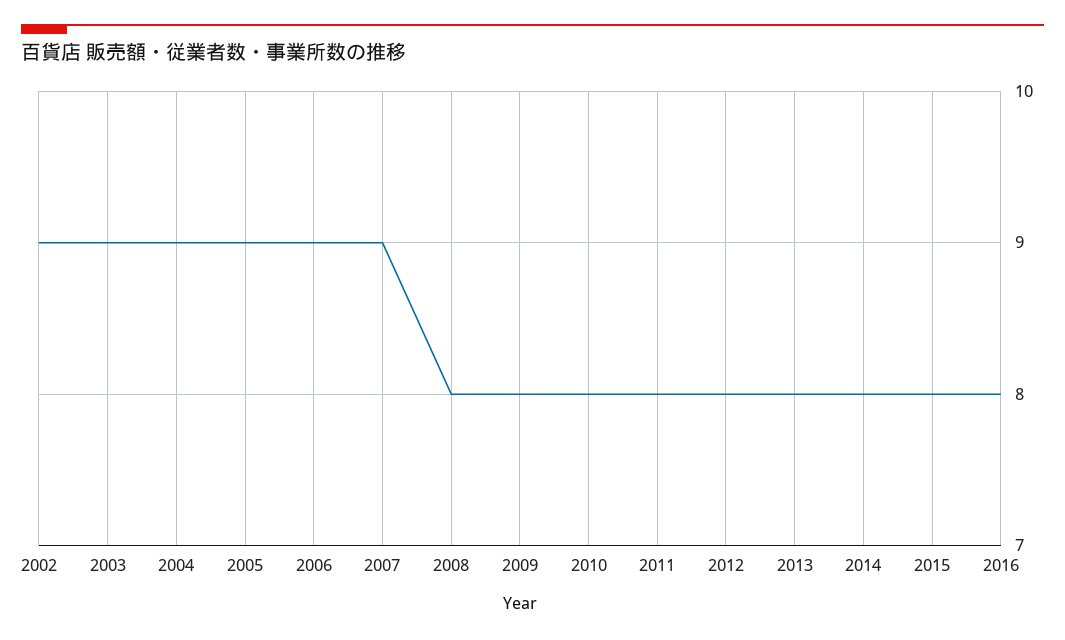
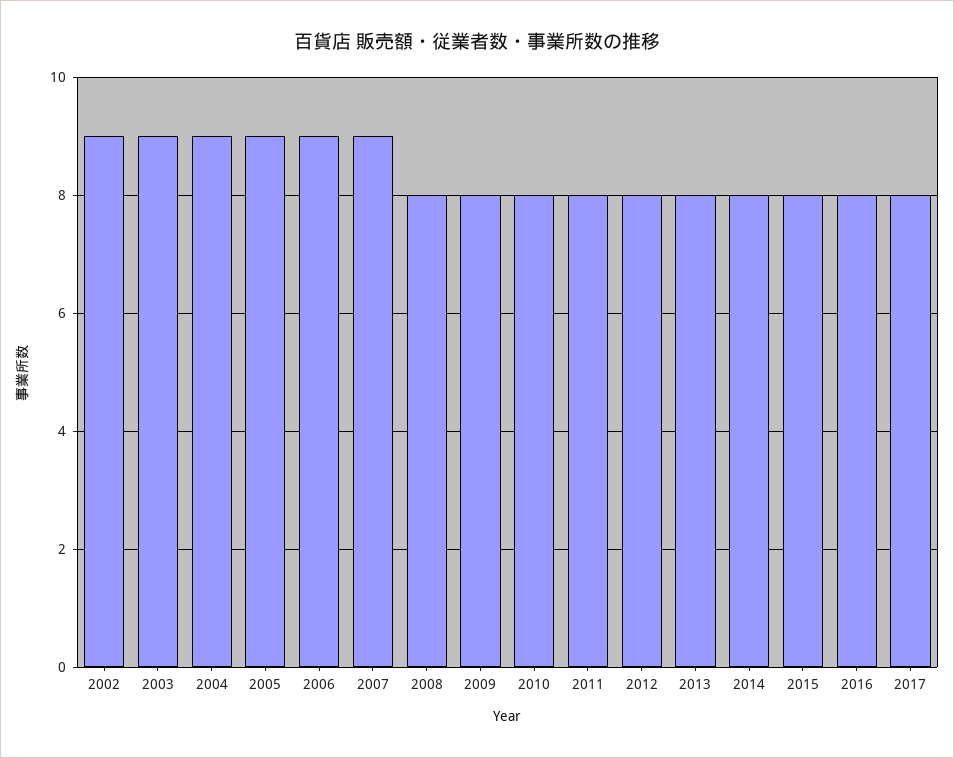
2017: none -> 8

